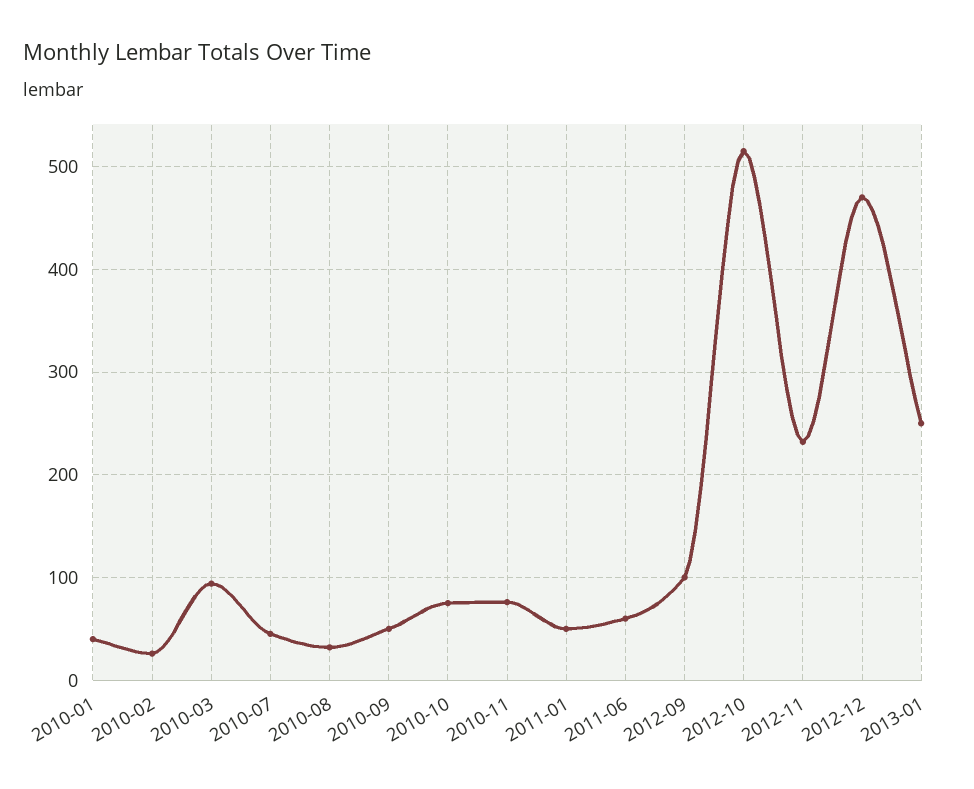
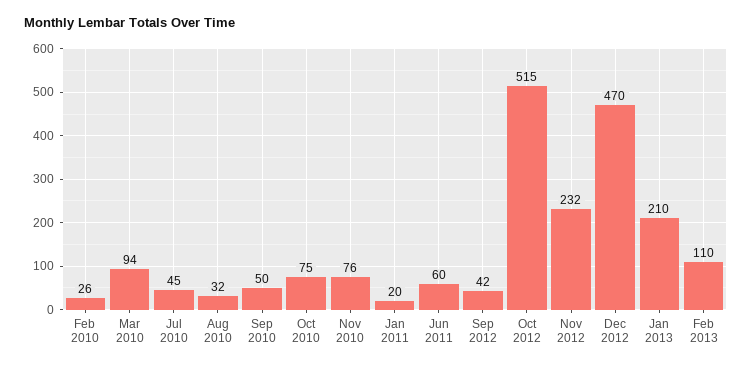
2010-01: 40 -> none
2011-01: 50 -> 20
2012-09: 100 -> 42
2013-01: 250 -> 210
Feb 2013: none -> 110

